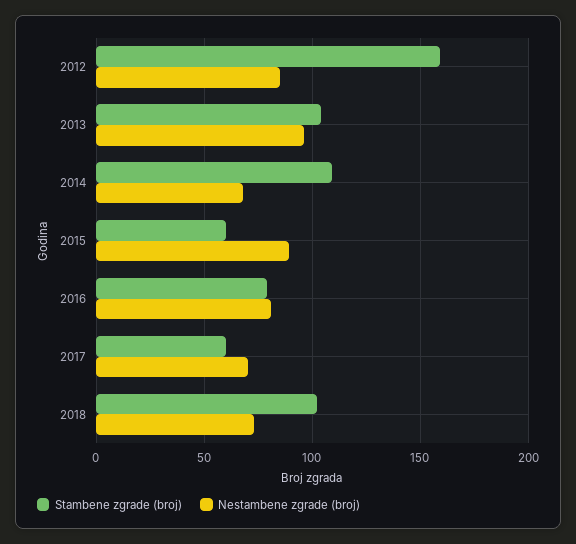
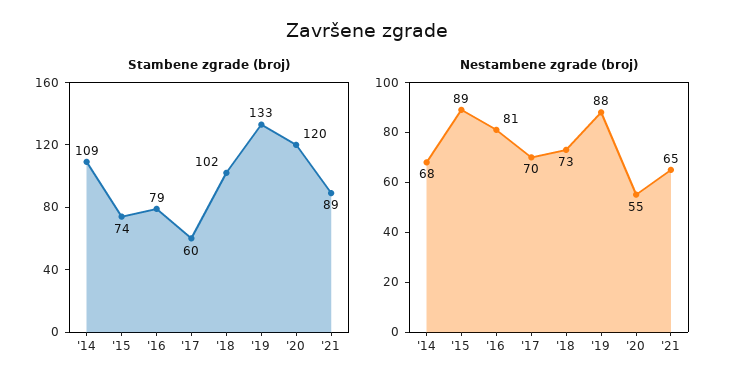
Stambene zgrade (broj), 2012: 160 -> none
Nestambene zgrade (broj), 2012: 85 -> none
Stambene zgrade (broj), 2013: 105 -> none
Nestambene zgrade (broj), 2013: 95 -> none
Stambene zgrade (broj), 2015: 60 -> 74
Stambene zgrade (broj), '19: none -> 133
Stambene zgrade (broj), '20: none -> 120
Stambene zgrade (broj), '21: none -> 89
Nestambene zgrade (broj), '19: none -> 88
Nestambene zgrade (broj), '20: none -> 55
Nestambene zgrade (broj), '21: none -> 65

